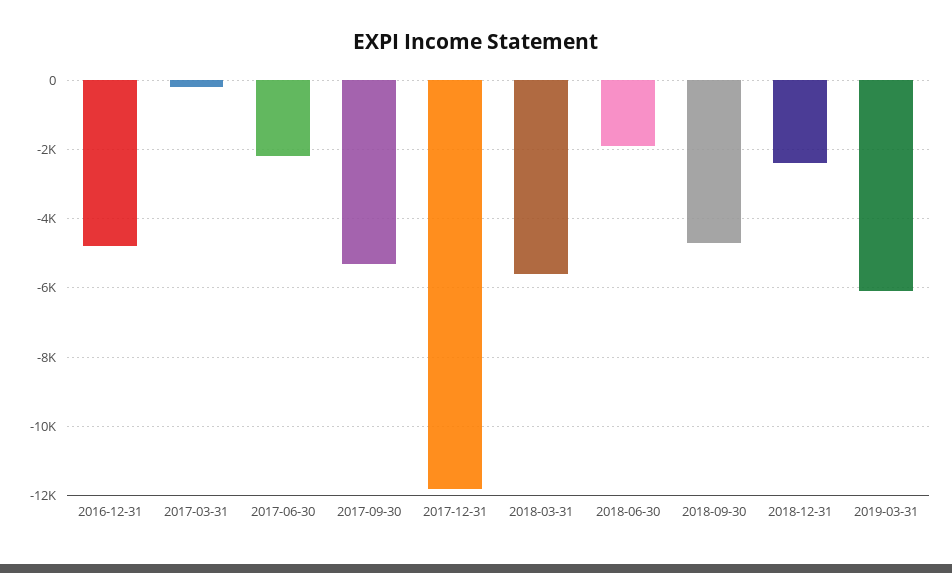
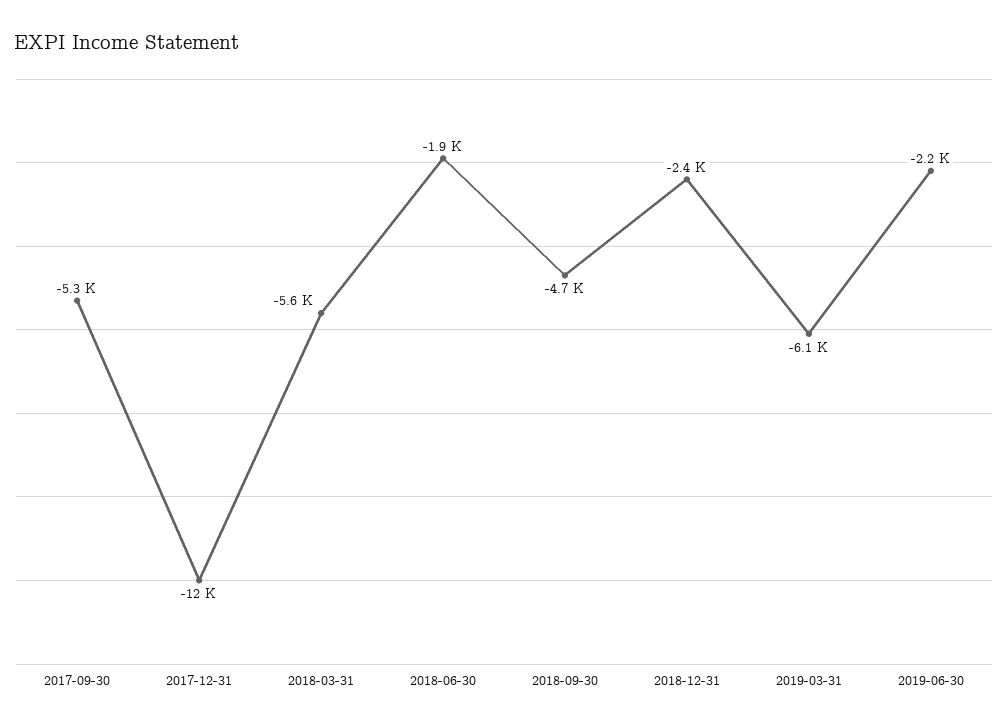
2016-12-31: -4800 -> none
2017-03-31: -200 -> none
2017-06-30: -2200 -> none
2019-06-30: none -> -2200

